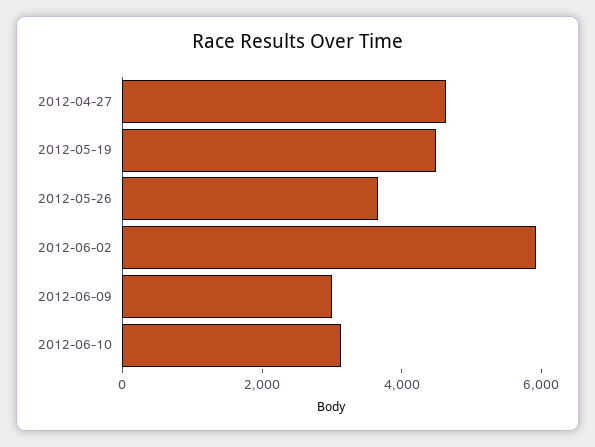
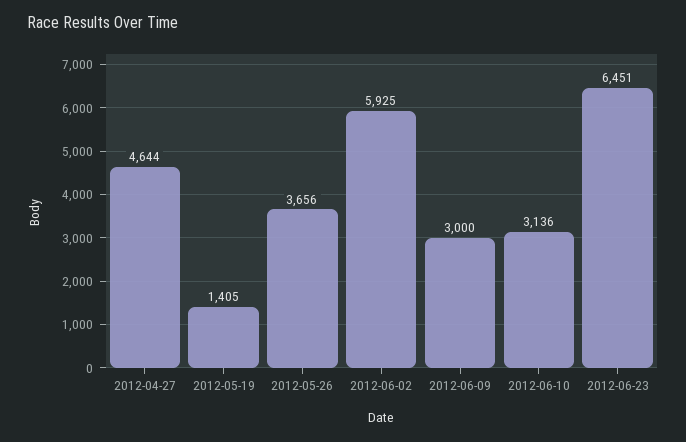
2012-05-19: 4500 -> 1405
2012-06-23: none -> 6451

